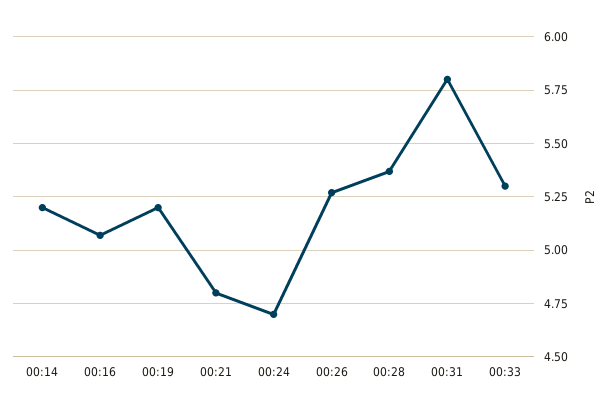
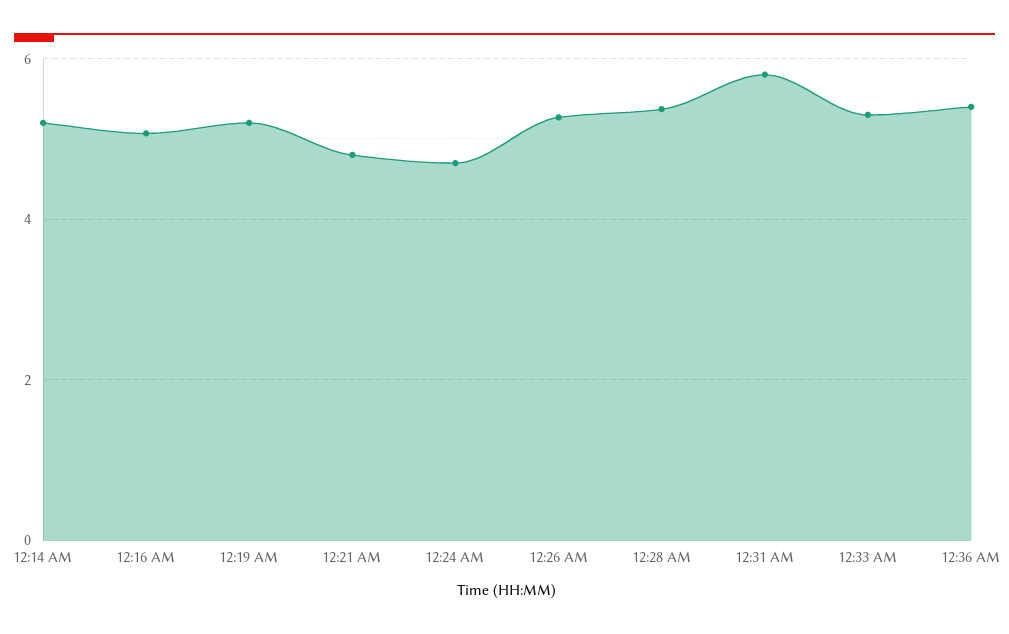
12:36 AM: none -> 5.4

